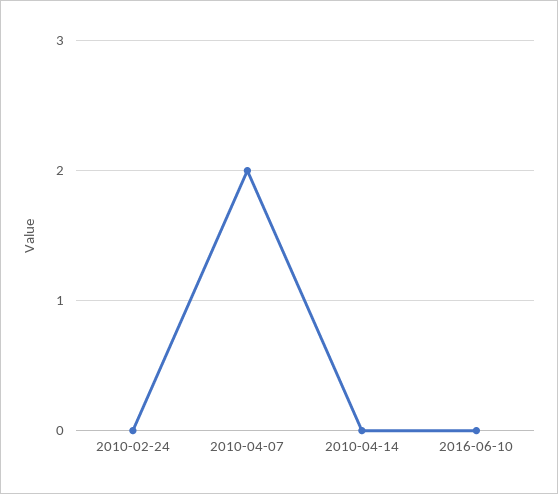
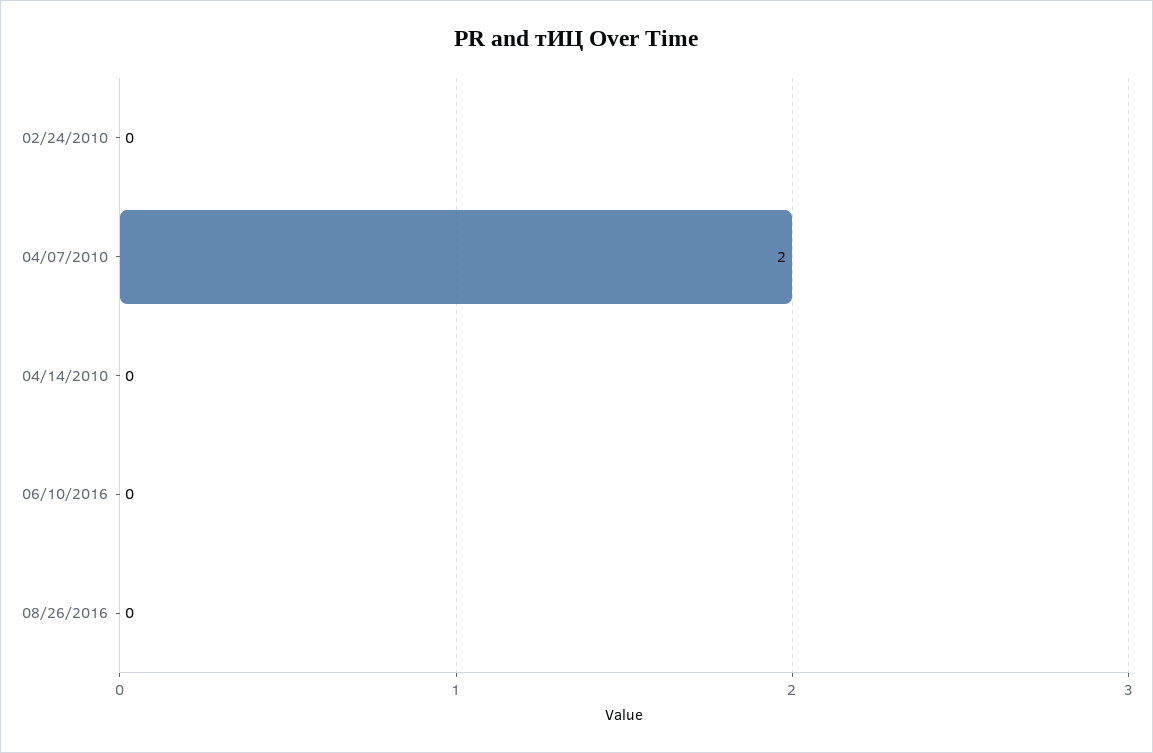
08/26/2016: none -> 0

